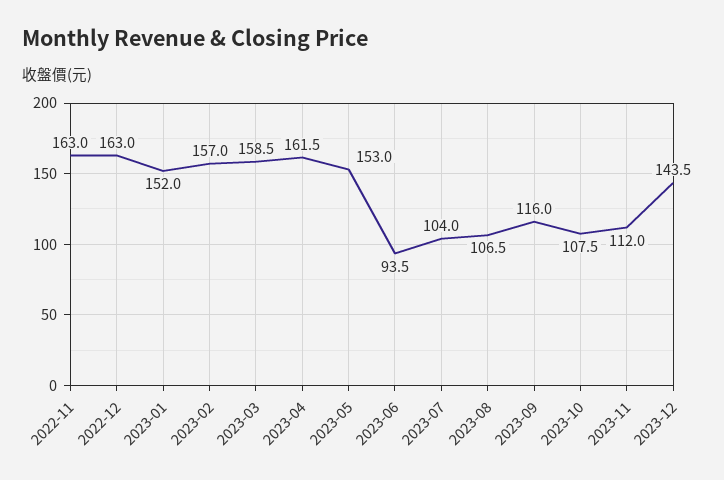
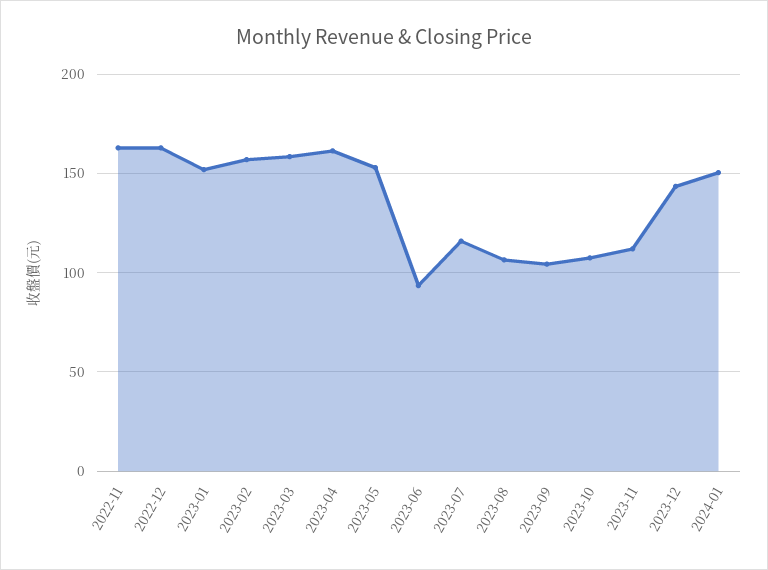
2023-07: 104 -> 115
2023-09: 116 -> 105
2024-01: none -> 150

